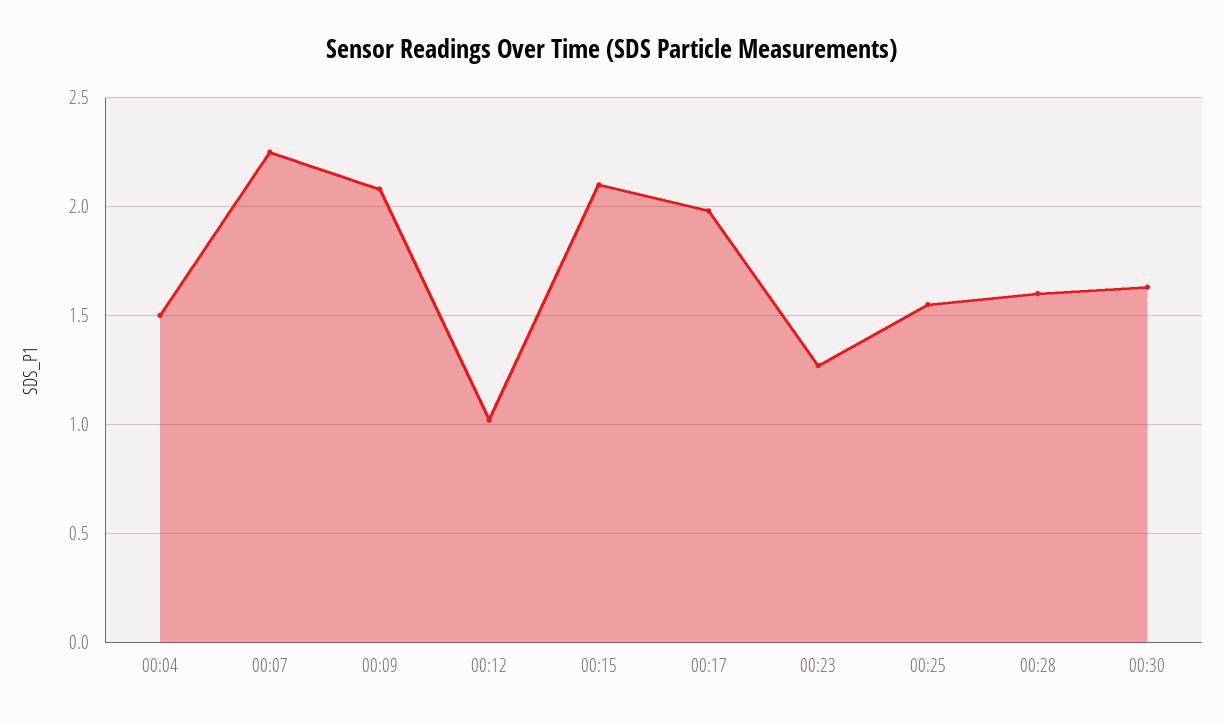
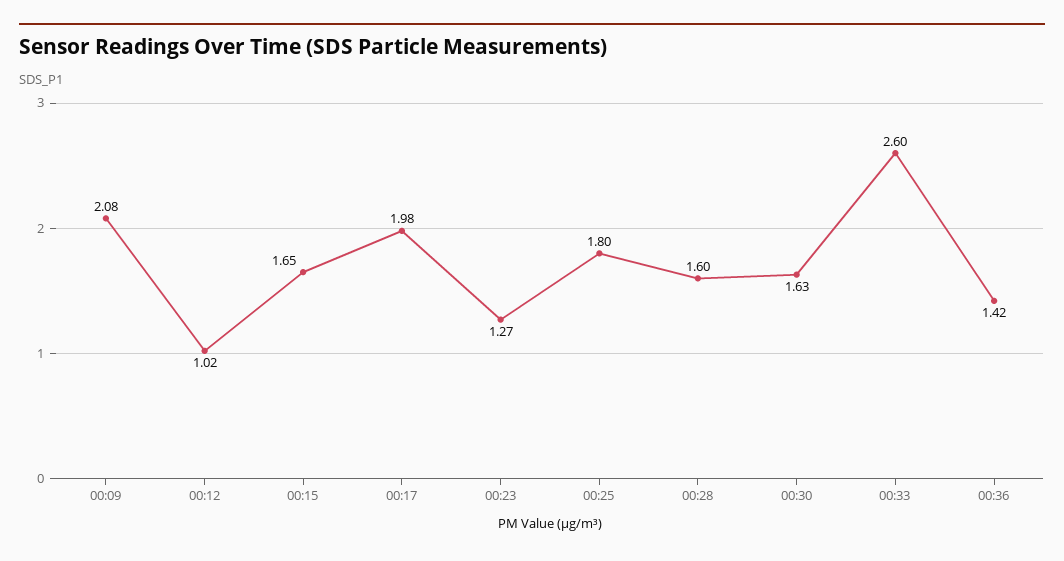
00:04: 1.5 -> none
00:07: 2.25 -> none
00:15: 2.1 -> 1.65
00:25: 1.55 -> 1.8
00:33: none -> 2.6
00:36: none -> 1.42

